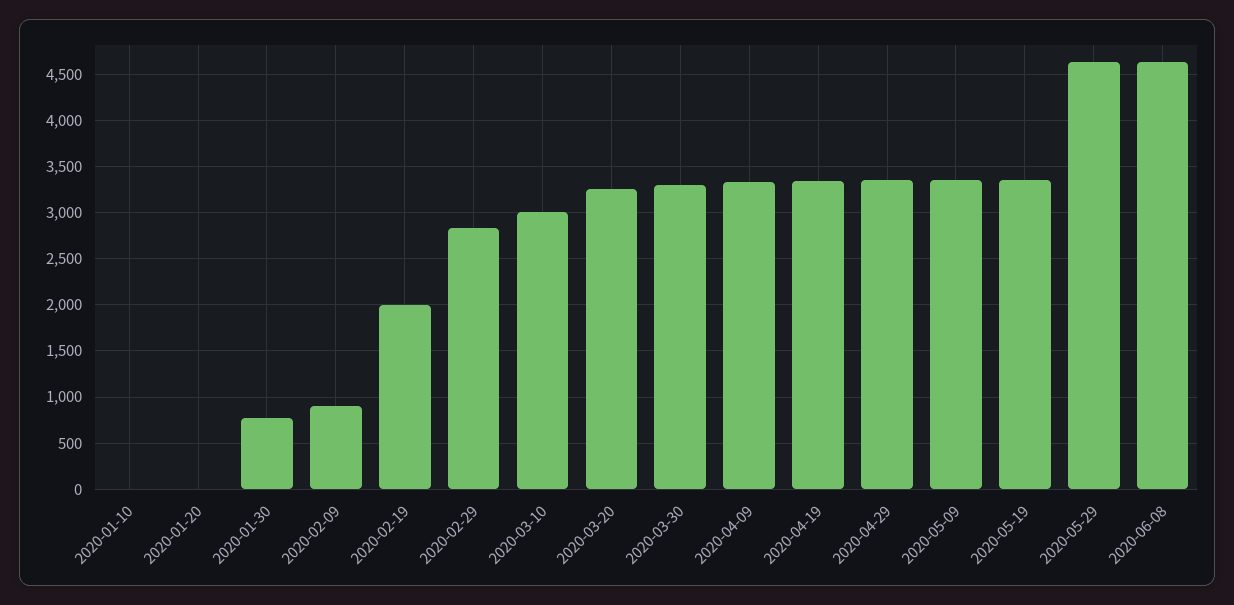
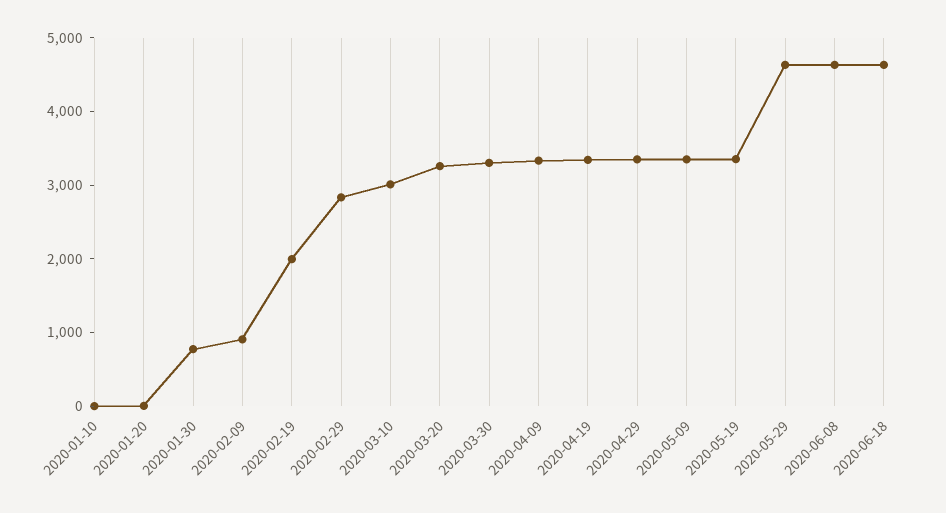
2020-06-18: none -> 4600

